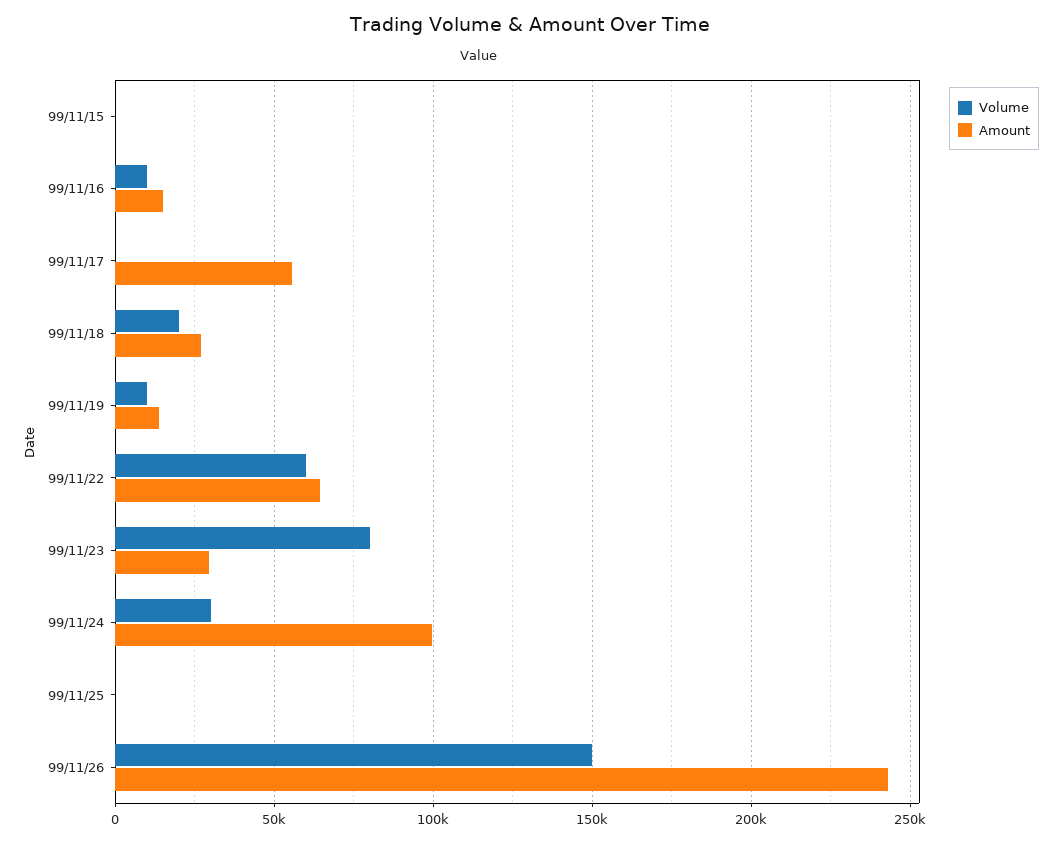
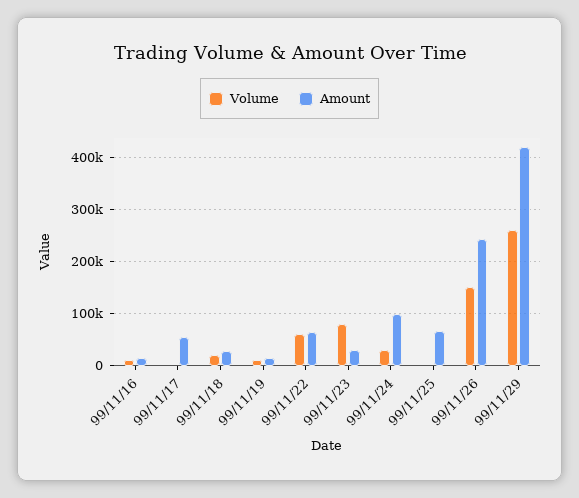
Volume, 99/11/15: 0 -> none
Amount, 99/11/15: 0 -> none
Amount, 99/11/25: 0 -> 60000
Volume, 99/11/29: none -> 260000
Amount, 99/11/29: none -> 420000

